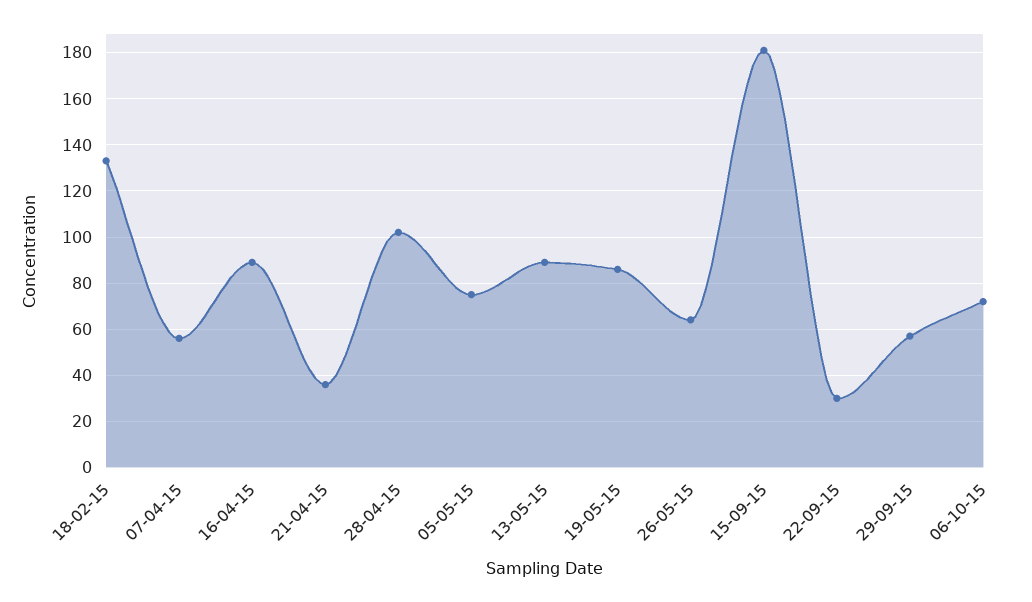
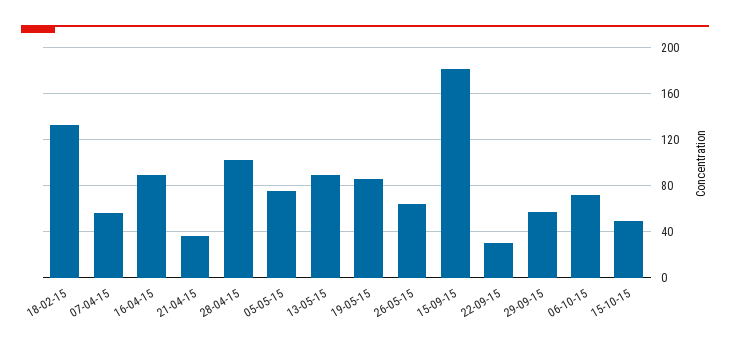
15-10-15: none -> 50

